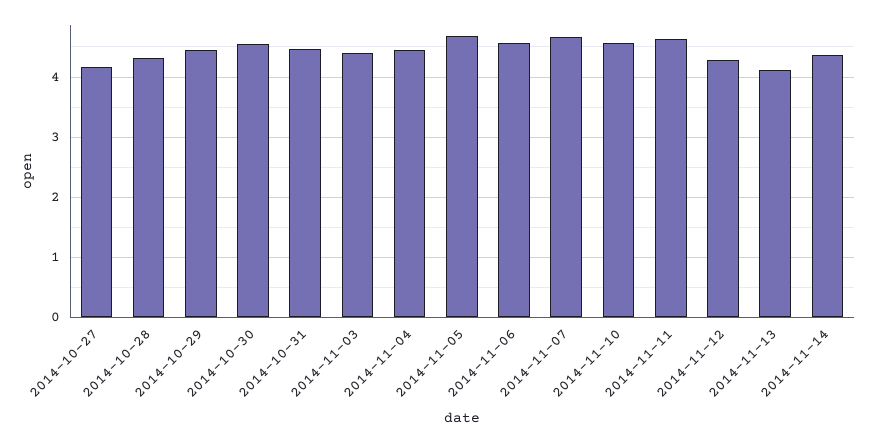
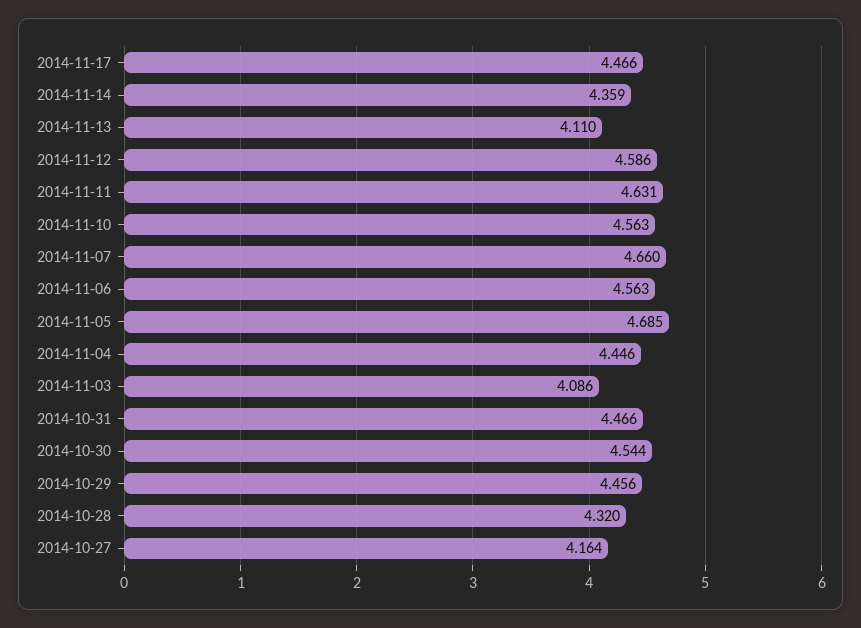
2014-11-03: 4.4 -> 4.086
2014-11-12: 4.3 -> 4.586
2014-11-17: none -> 4.466

